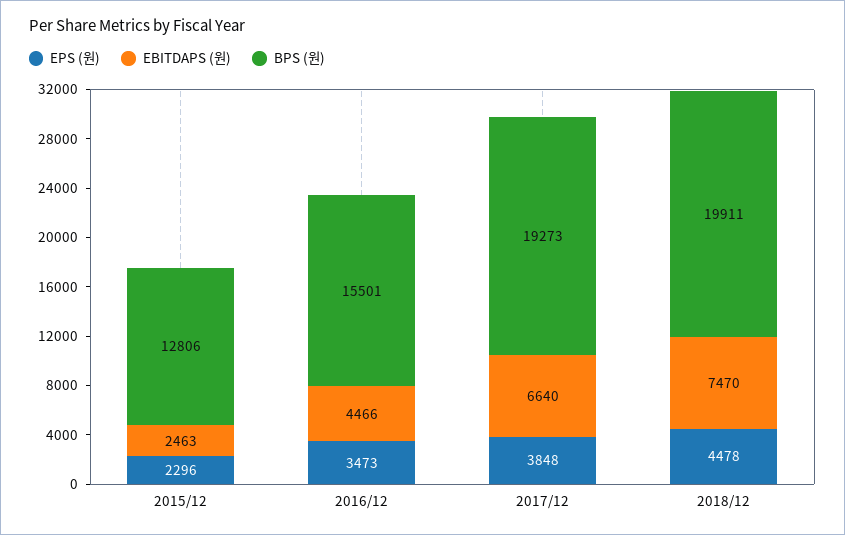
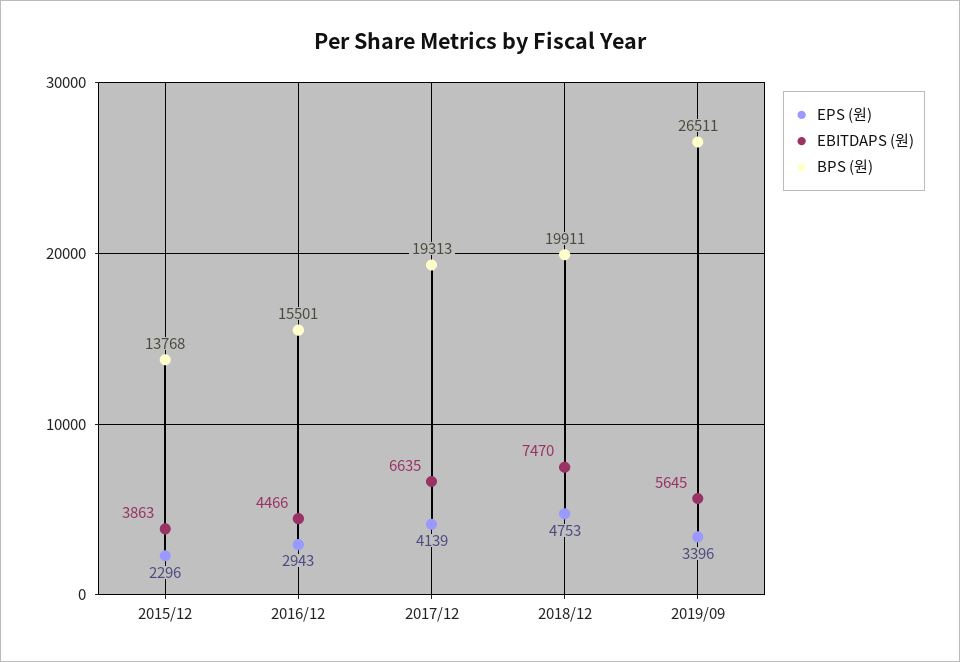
EBITDAPS (원), 2015/12: 2463 -> 3863
BPS (원), 2015/12: 12806 -> 13768
EPS (원), 2016/12: 3473 -> 2943
EPS (원), 2017/12: 3848 -> 4139
EBITDAPS (원), 2017/12: 6640 -> 6635
BPS (원), 2017/12: 19273 -> 19313
EPS (원), 2018/12: 4478 -> 4753
EPS (원), 2019/09: none -> 3396
EBITDAPS (원), 2019/09: none -> 5645
BPS (원), 2019/09: none -> 26511

